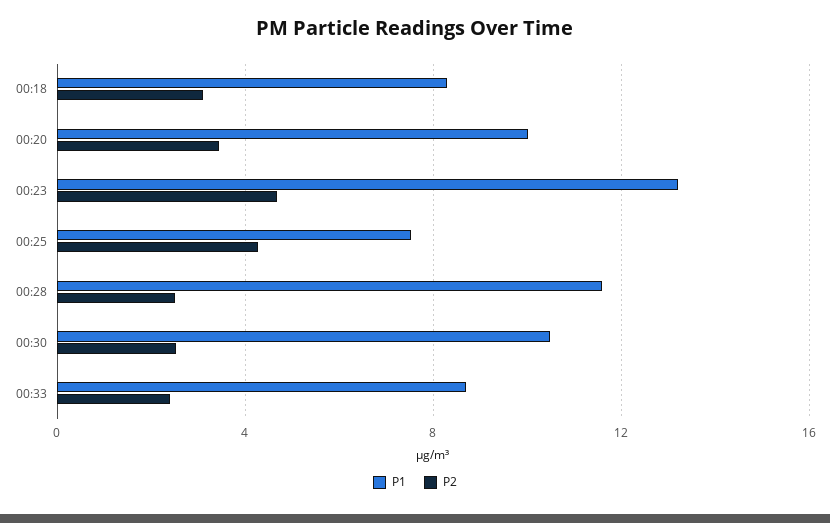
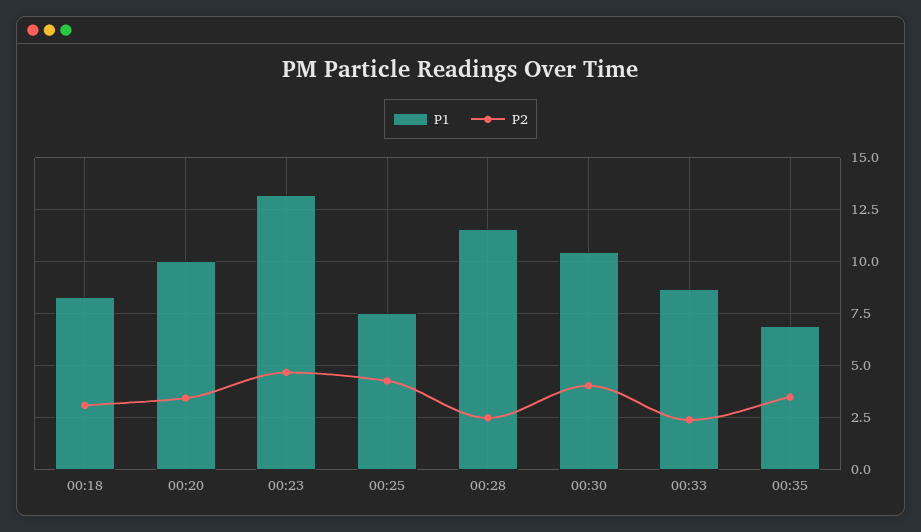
P2, 00:30: 2.5 -> 4
P1, 00:35: none -> 7
P2, 00:35: none -> 3.5

